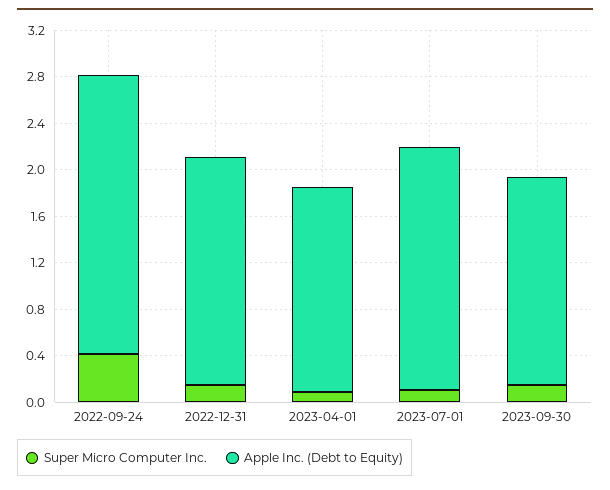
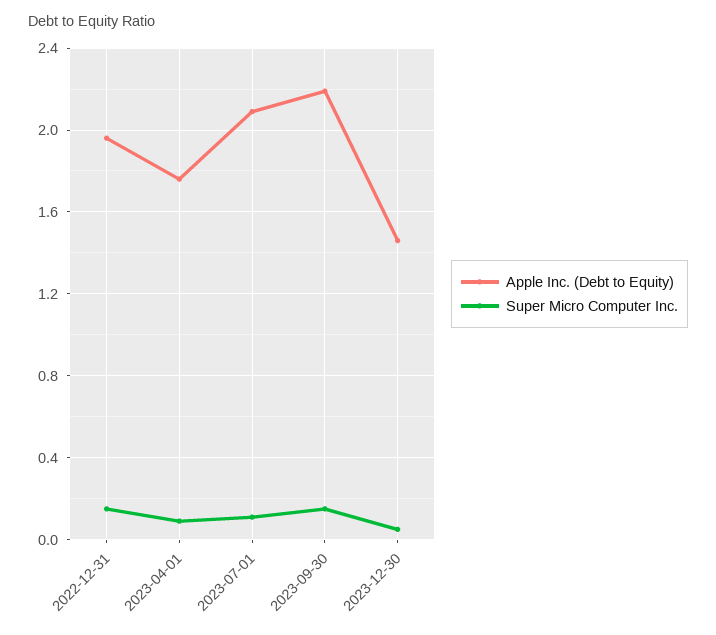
Super Micro Computer Inc., 2022-09-24: 0.4 -> none
Apple Inc. (Debt to Equity), 2022-09-24: 2.4 -> none
Apple Inc. (Debt to Equity), 2023-09-30: 1.8 -> 2.2
Apple Inc. (Debt to Equity), 2023-12-30: none -> 1.45
Super Micro Computer Inc., 2023-12-30: none -> 0.05

